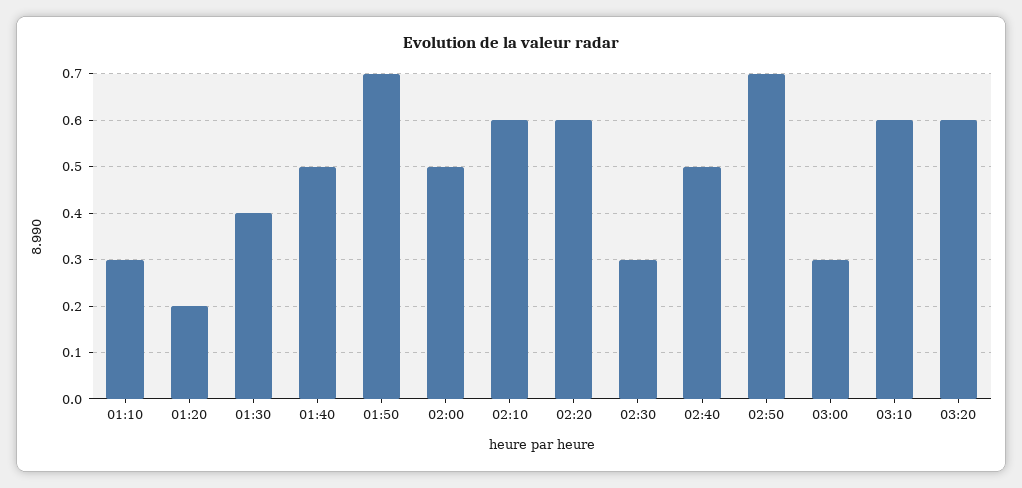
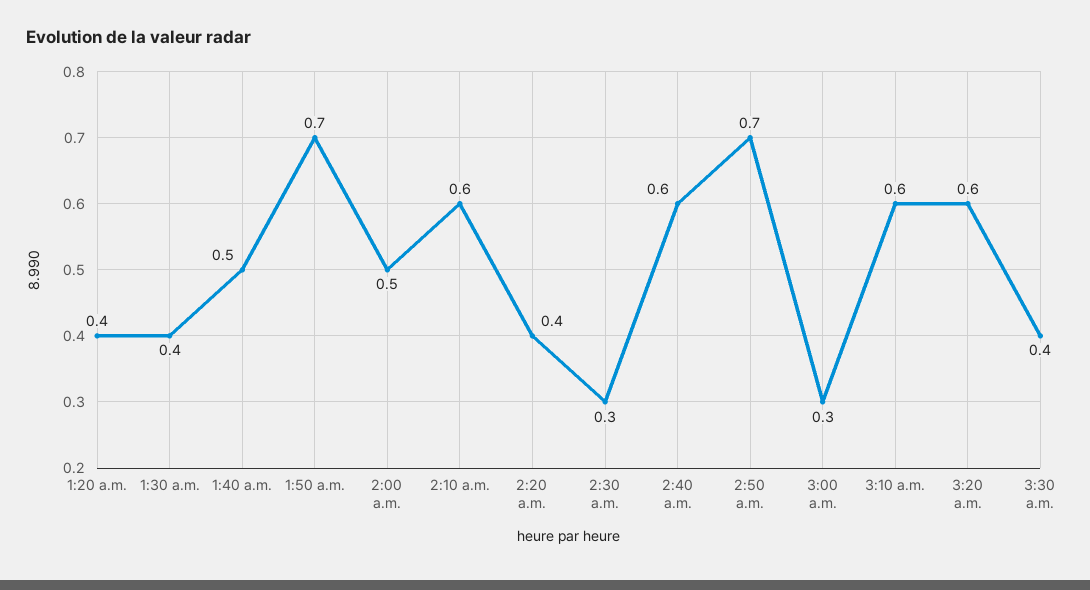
01:10: 0.3 -> none
01:20: 0.2 -> 0.4
02:20: 0.6 -> 0.4
02:40: 0.5 -> 0.6
3:30 a.m.: none -> 0.4

